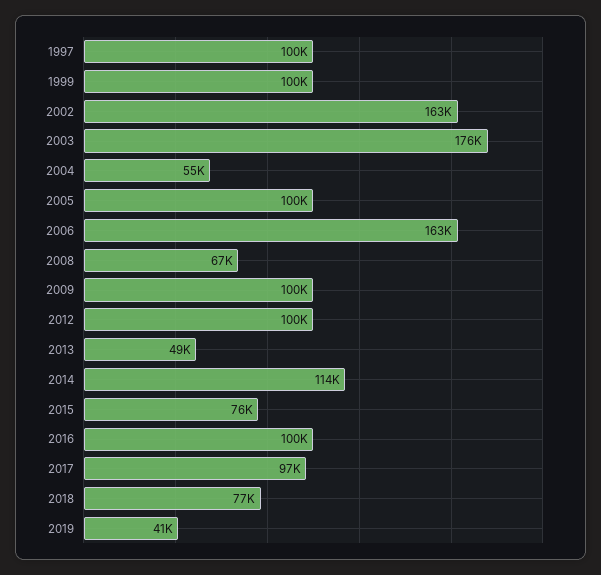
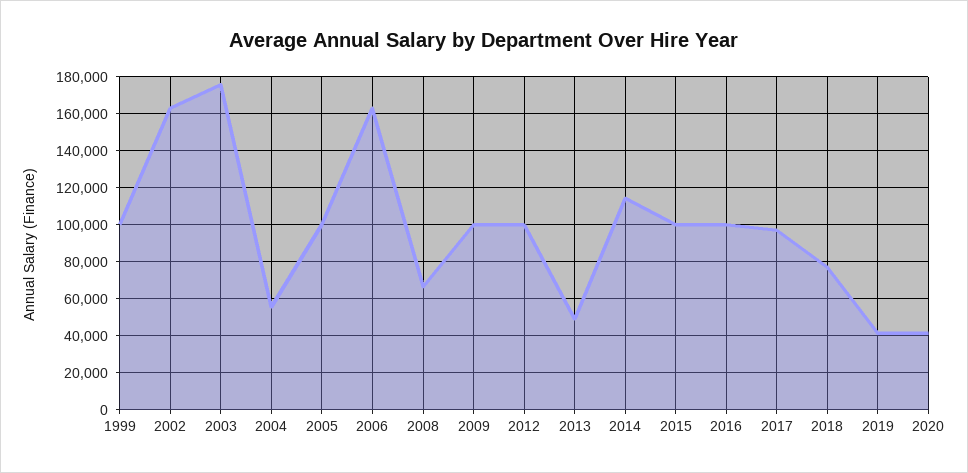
1997: 100000 -> none
2015: 76000 -> 100000
2020: none -> 40000

